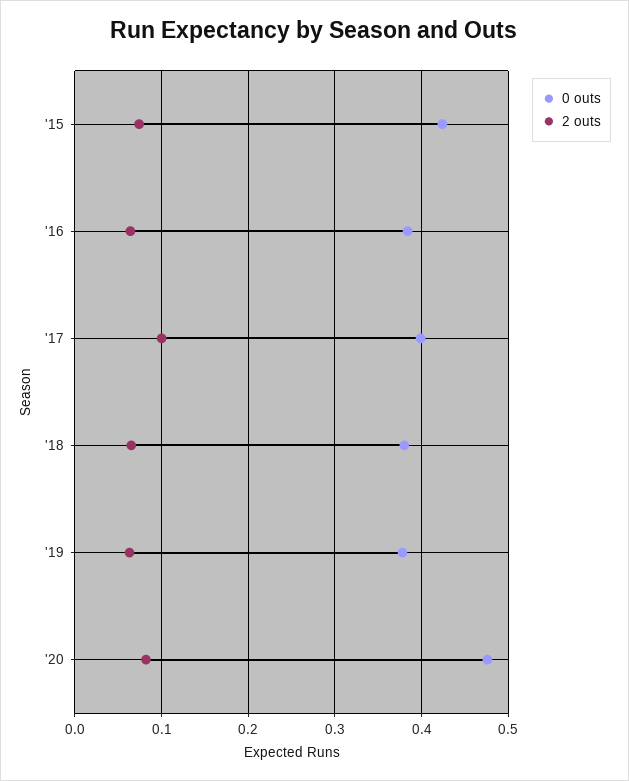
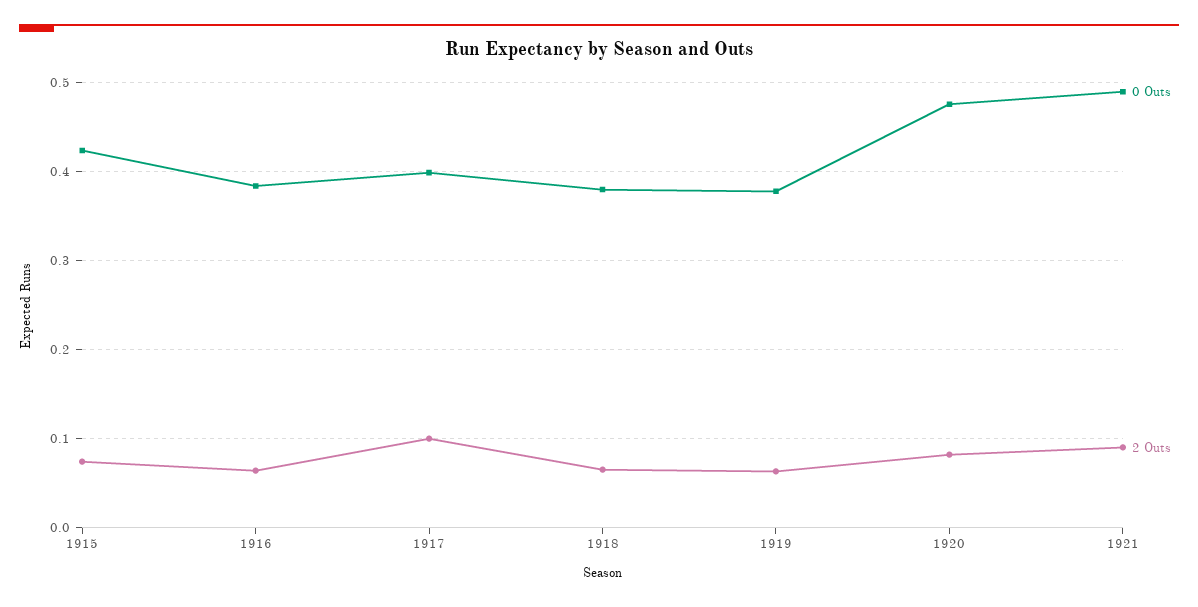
0 outs, 1921: none -> 0.49
2 outs, 1921: none -> 0.09

